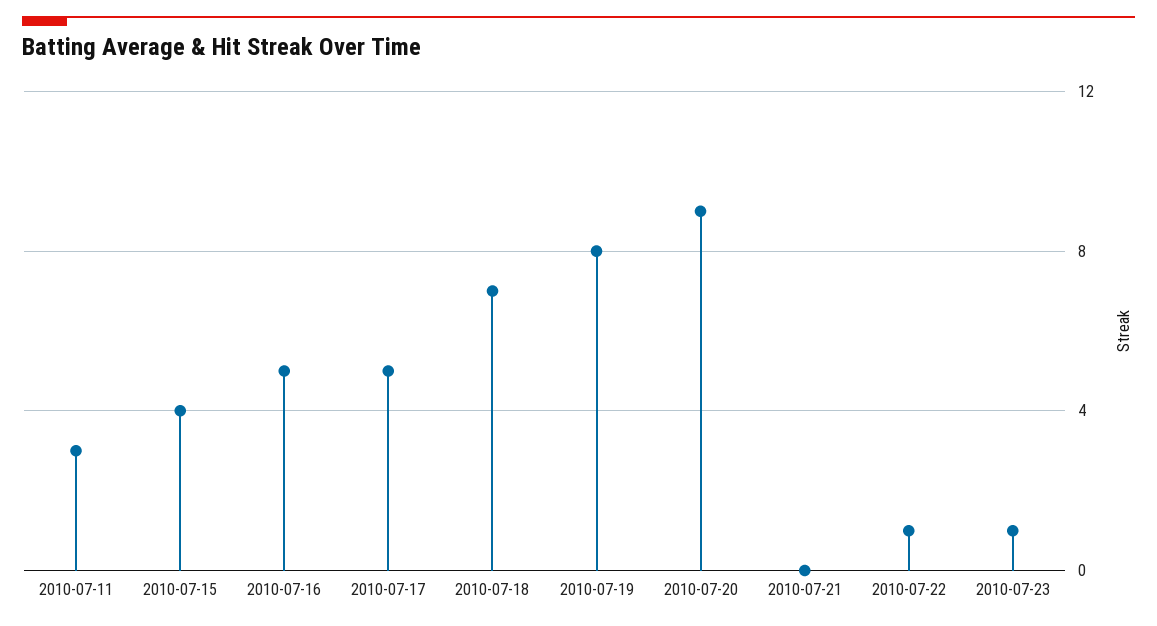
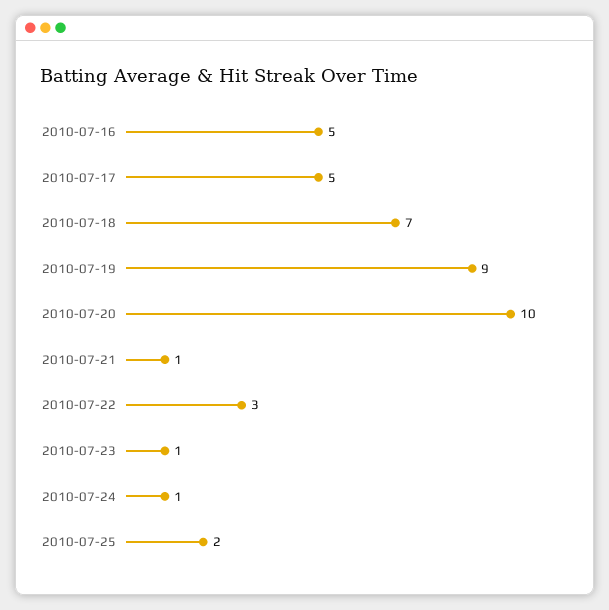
2010-07-11: 3 -> none
2010-07-15: 4 -> none
2010-07-19: 8 -> 9
2010-07-20: 9 -> 10
2010-07-21: 0 -> 1
2010-07-22: 1 -> 3
2010-07-24: none -> 1
2010-07-25: none -> 2

